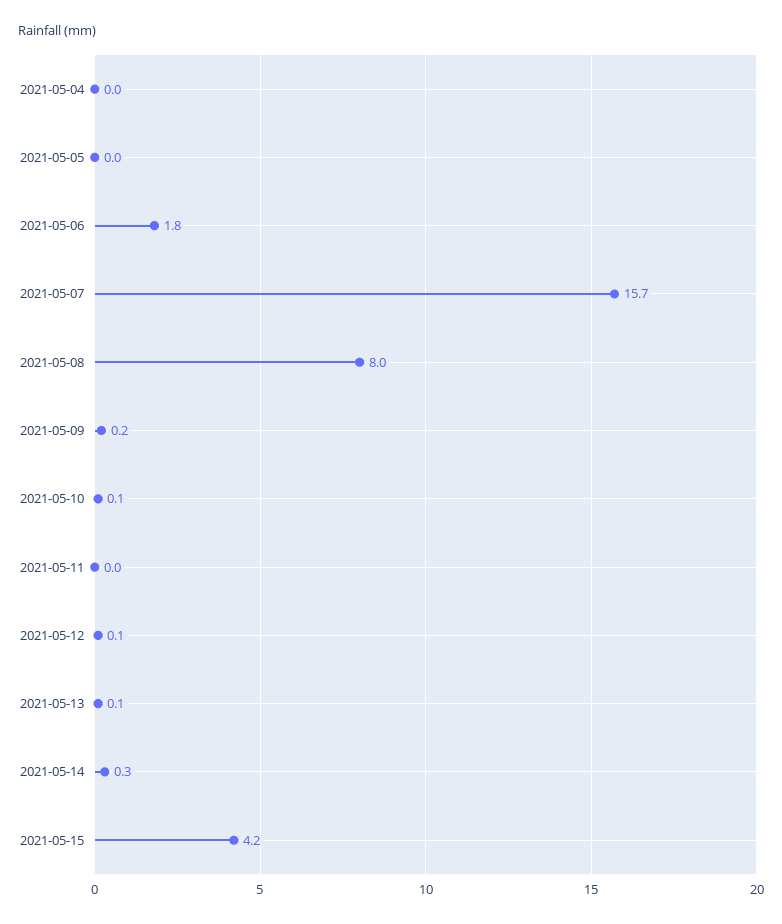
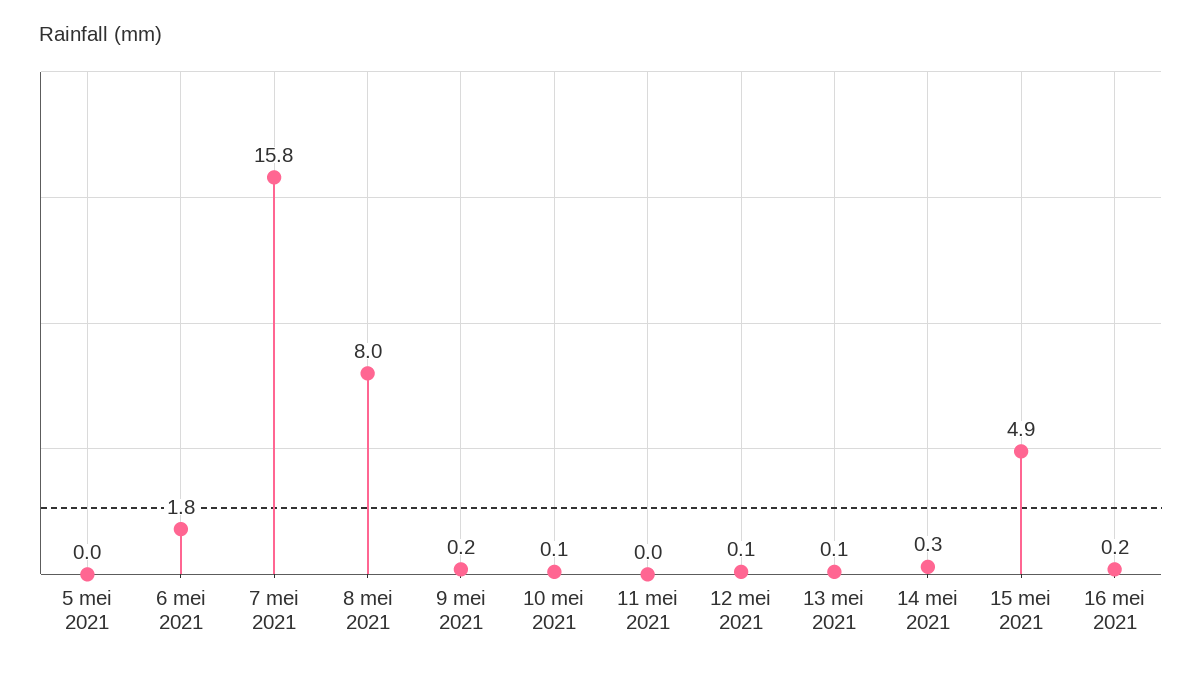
2021-05-04: 0 -> none
2021-05-07: 15.7 -> 15.8
2021-05-15: 4.2 -> 4.9
16 mei 2021: none -> 0.2

